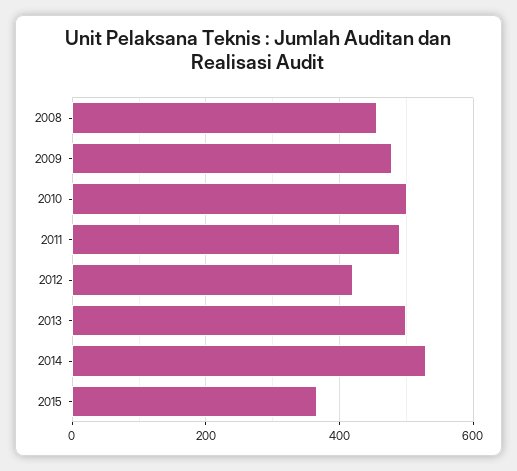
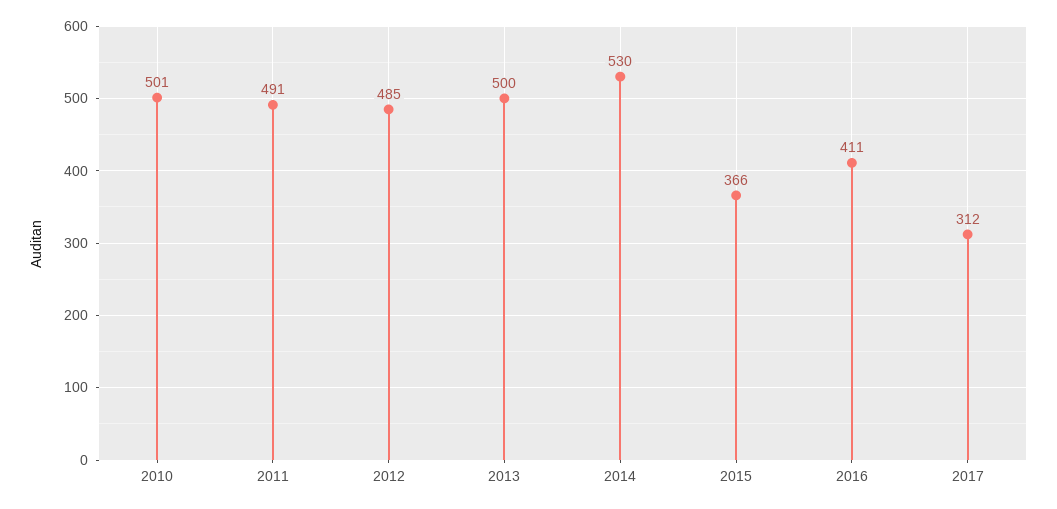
2008: 460 -> none
2009: 480 -> none
2012: 420 -> 485
2016: none -> 411
2017: none -> 312

